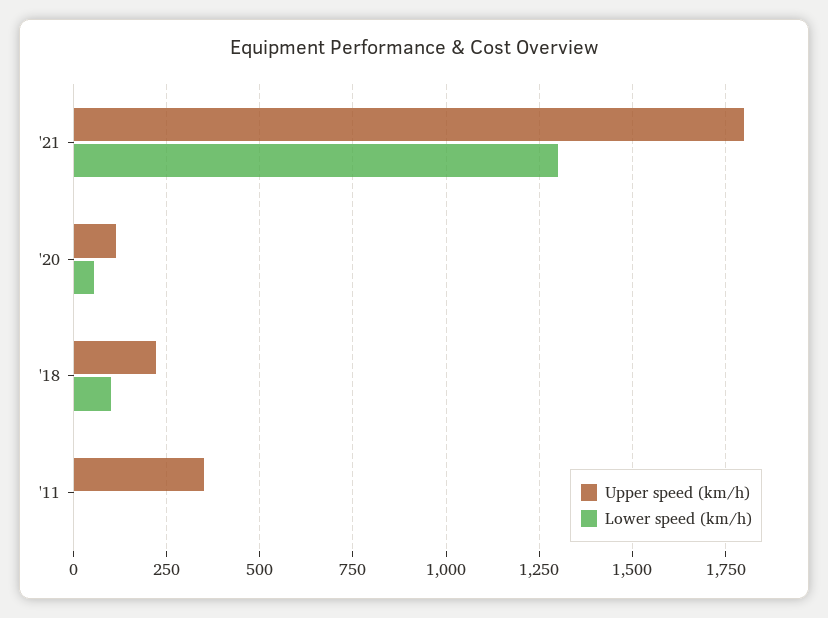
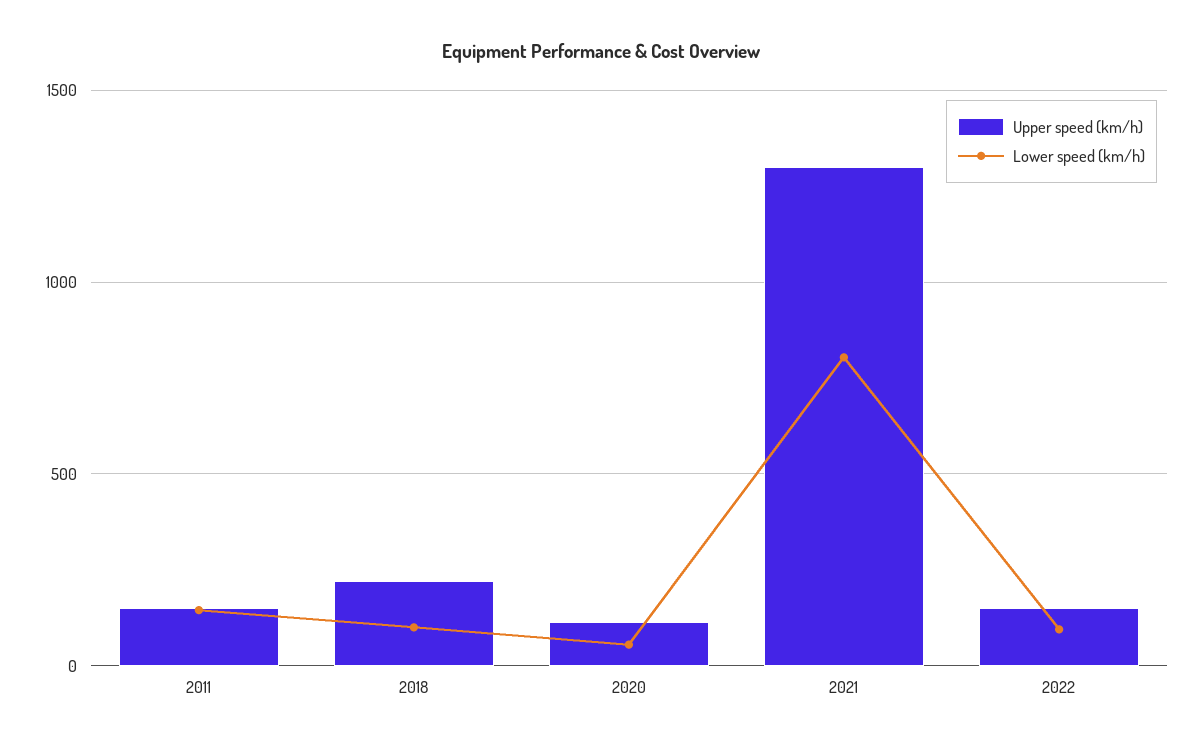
Upper speed (km/h), '21: 1800 -> 1300
Lower speed (km/h), '21: 1300 -> 800
Upper speed (km/h), '11: 350 -> 150
Lower speed (km/h), '11: 0 -> 150
Upper speed (km/h), 2022: none -> 150
Lower speed (km/h), 2022: none -> 100

